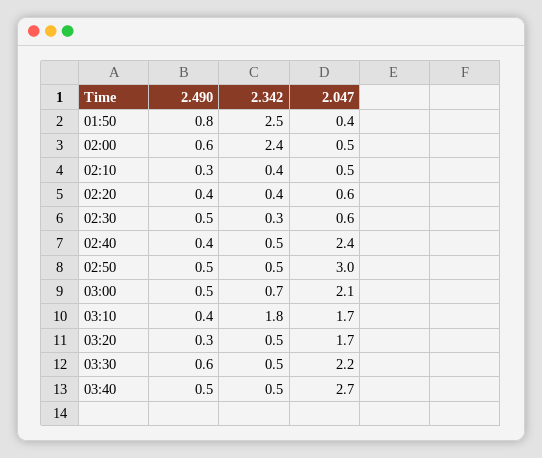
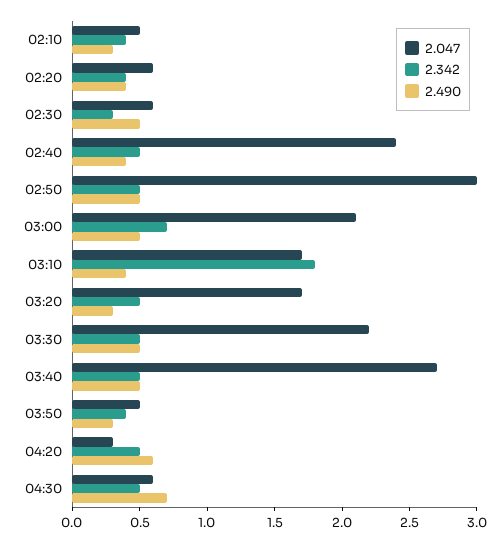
2.490, 01:50: 0.8 -> none
2.342, 01:50: 2.5 -> none
2.047, 01:50: 0.4 -> none
2.490, 02:00: 0.6 -> none
2.342, 02:00: 2.4 -> none
2.047, 02:00: 0.5 -> none
2.490, 03:30: 0.6 -> 0.5
2.047, 03:50: none -> 0.5
2.342, 03:50: none -> 0.4
2.490, 03:50: none -> 0.3
2.047, 04:20: none -> 0.3
2.342, 04:20: none -> 0.5
2.490, 04:20: none -> 0.6
2.047, 04:30: none -> 0.6
2.342, 04:30: none -> 0.5
2.490, 04:30: none -> 0.7

